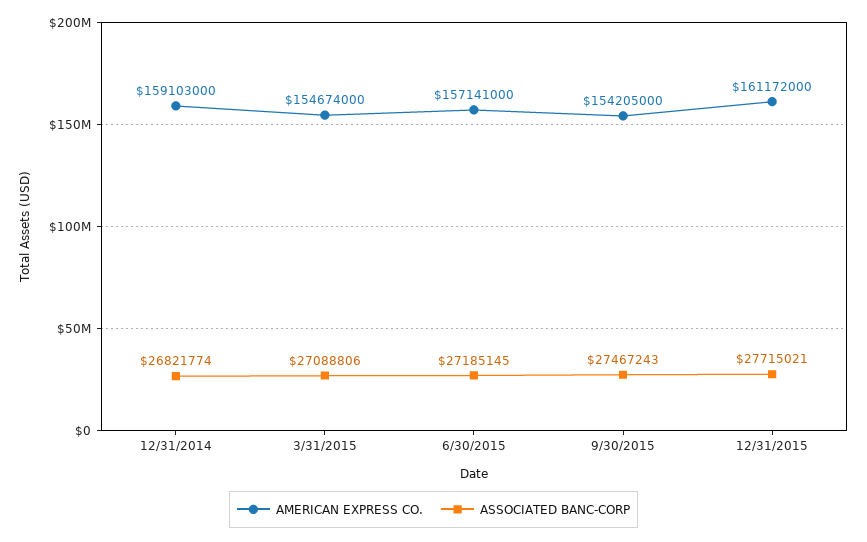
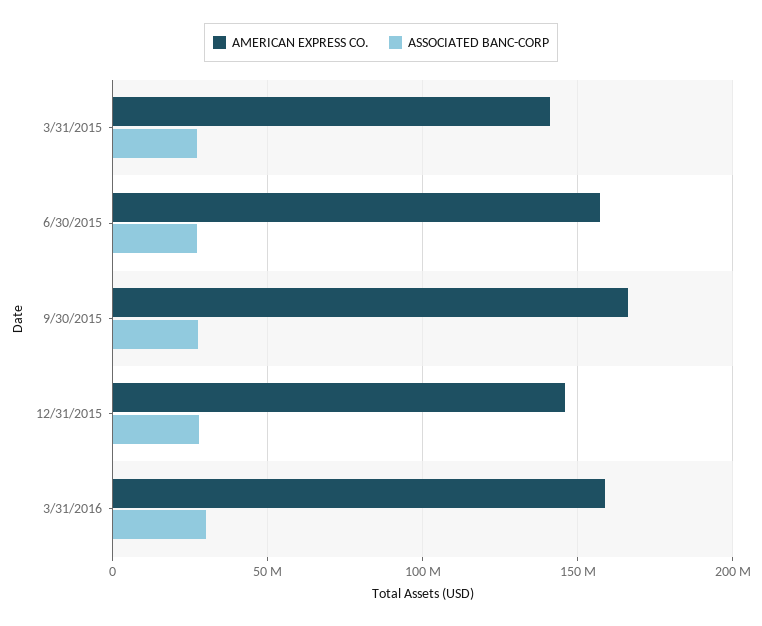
AMERICAN EXPRESS CO., 12/31/2014: 159103000 -> none
ASSOCIATED BANC-CORP, 12/31/2014: 26821774 -> none
AMERICAN EXPRESS CO., 3/31/2015: 154674000 -> 140000000
AMERICAN EXPRESS CO., 9/30/2015: 154205000 -> 165000000
AMERICAN EXPRESS CO., 12/31/2015: 161172000 -> 145000000
AMERICAN EXPRESS CO., 3/31/2016: none -> 160000000
ASSOCIATED BANC-CORP, 3/31/2016: none -> 30000000

